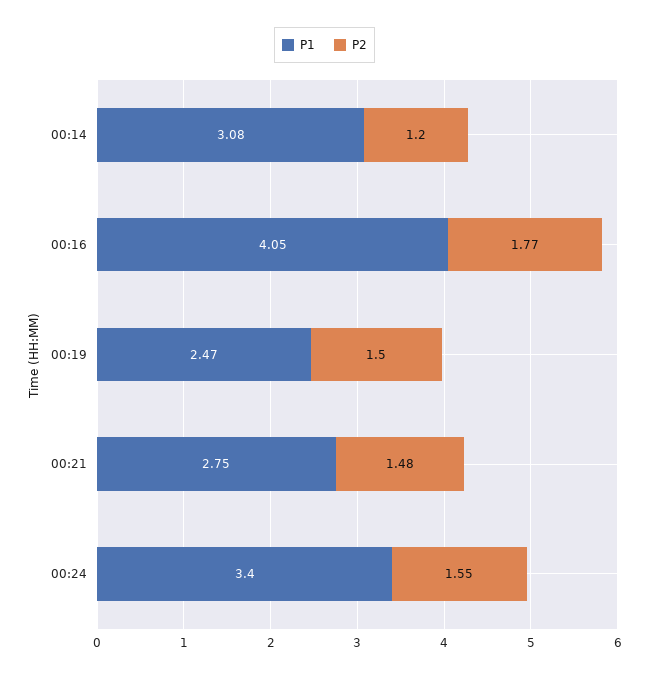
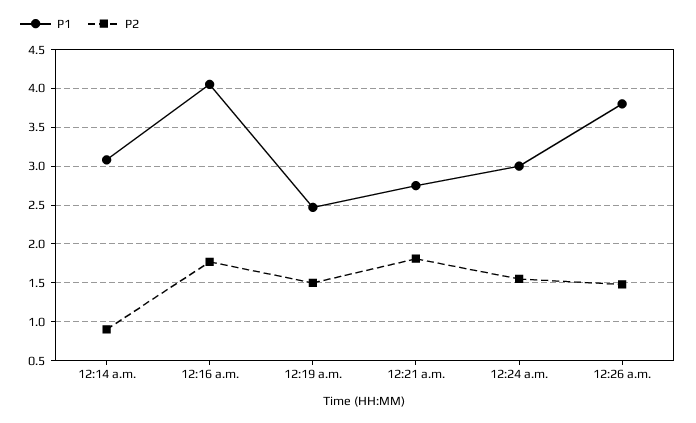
P2, 00:14: 1.2 -> 0.9
P2, 00:21: 1.48 -> 1.8
P1, 00:24: 3.4 -> 3
P1, 12:26 a.m.: none -> 3.8
P2, 12:26 a.m.: none -> 1.5

